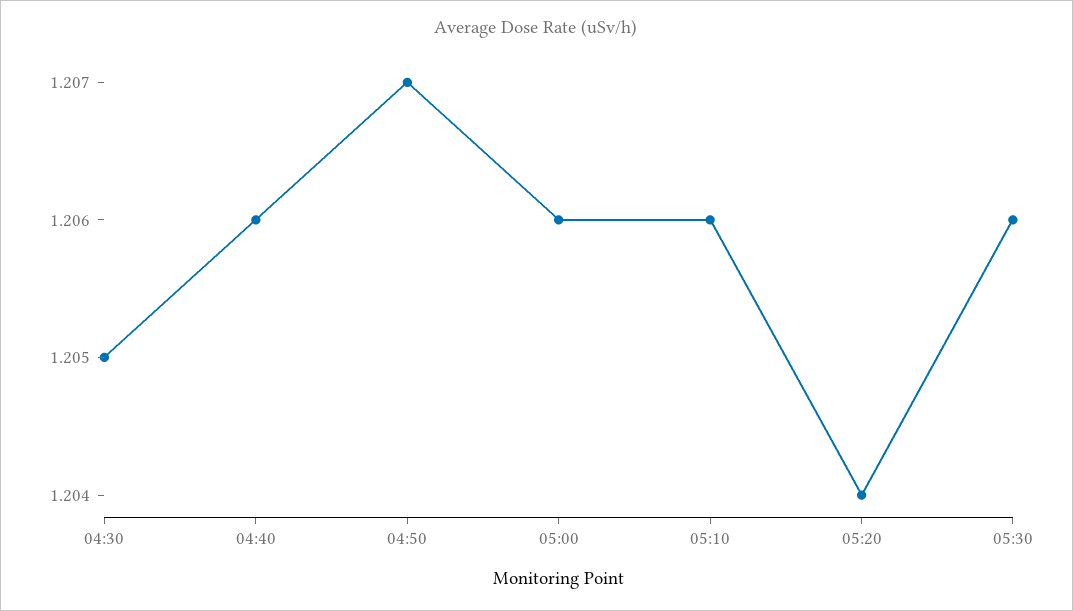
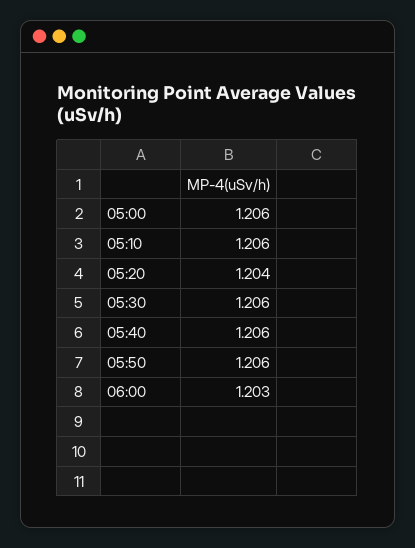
04:30: 1.205 -> none
04:40: 1.206 -> none
04:50: 1.207 -> none
05:40: none -> 1.206
05:50: none -> 1.206
06:00: none -> 1.203

